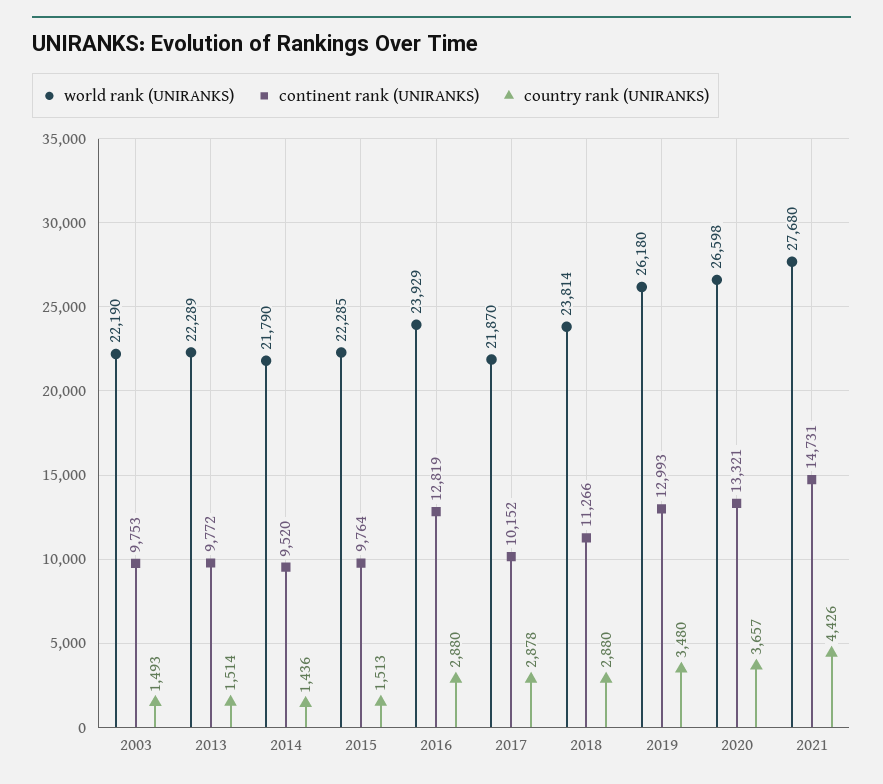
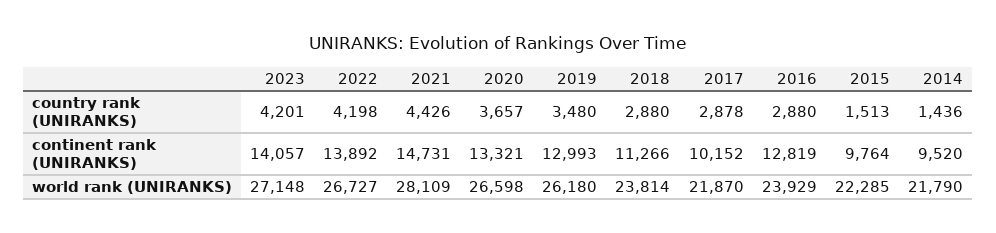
world rank (UNIRANKS), 2003: 22190 -> none
continent rank (UNIRANKS), 2003: 9753 -> none
country rank (UNIRANKS), 2003: 1493 -> none
world rank (UNIRANKS), 2013: 22289 -> none
continent rank (UNIRANKS), 2013: 9772 -> none
country rank (UNIRANKS), 2013: 1514 -> none
world rank (UNIRANKS), 2021: 27680 -> 28109
country rank (UNIRANKS), 2023: none -> 4201
country rank (UNIRANKS), 2022: none -> 4198
continent rank (UNIRANKS), 2023: none -> 14057
continent rank (UNIRANKS), 2022: none -> 13892
world rank (UNIRANKS), 2023: none -> 27148
world rank (UNIRANKS), 2022: none -> 26727

